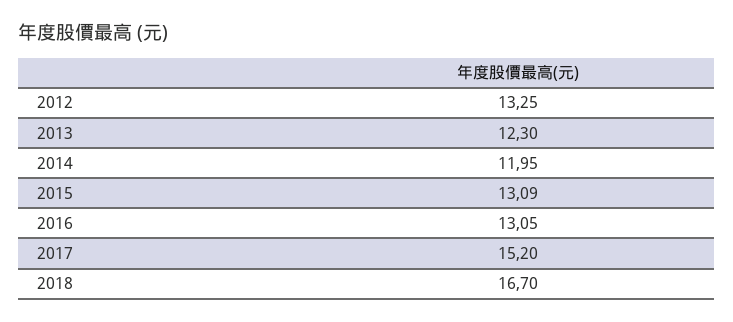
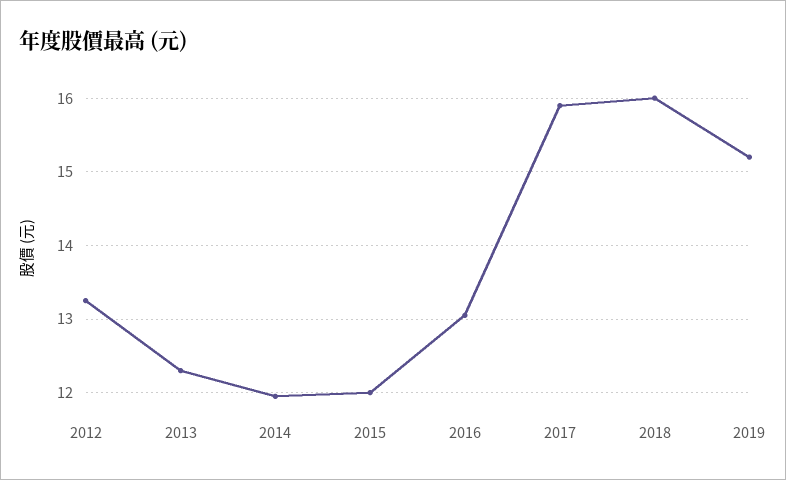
2015: 13.09 -> 12
2017: 15.2 -> 15.9
2018: 16.7 -> 16
2019: none -> 15.2

